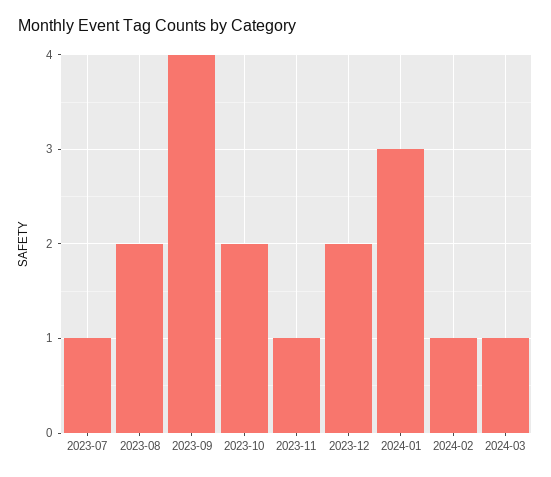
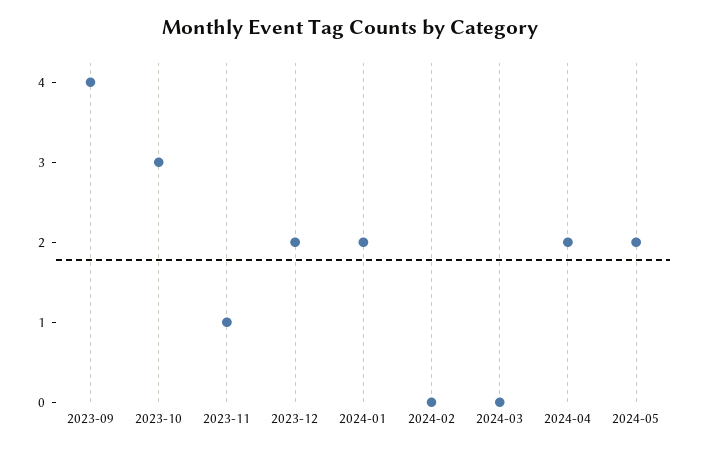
2023-07: 1 -> none
2023-08: 2 -> none
2023-10: 2 -> 3
2024-01: 3 -> 2
2024-02: 1 -> 0
2024-03: 1 -> 0
2024-04: none -> 2
2024-05: none -> 2

